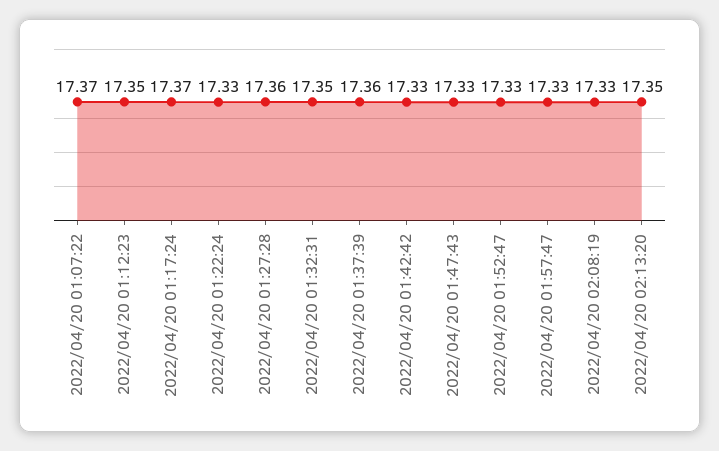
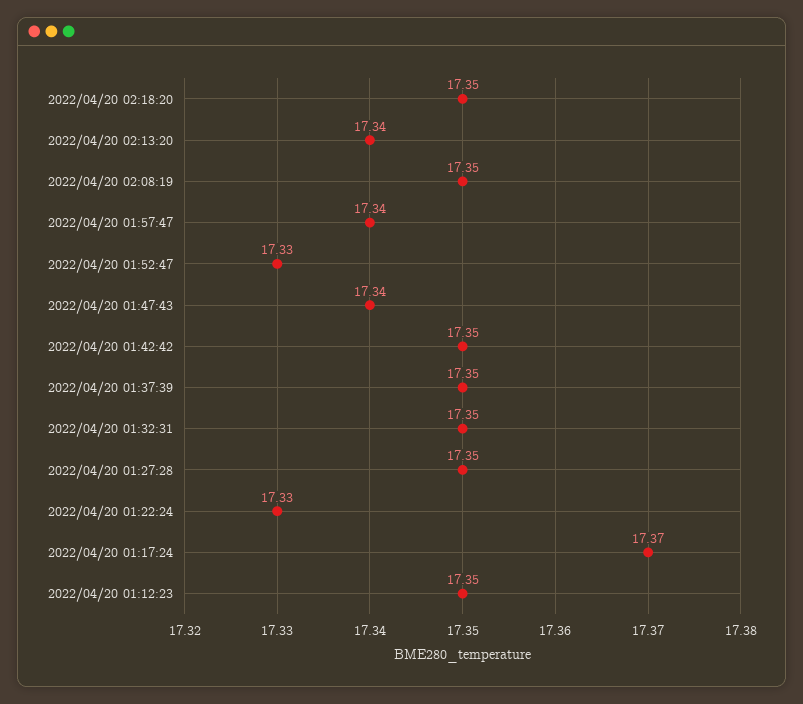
2022/04/20 01:07:22: 17.37 -> none
2022/04/20 01:27:28: 17.36 -> 17.35
2022/04/20 01:37:39: 17.36 -> 17.35
2022/04/20 01:42:42: 17.33 -> 17.35
2022/04/20 01:47:43: 17.33 -> 17.34
2022/04/20 01:57:47: 17.33 -> 17.34
2022/04/20 02:08:19: 17.33 -> 17.35
2022/04/20 02:13:20: 17.35 -> 17.34
2022/04/20 02:18:20: none -> 17.35

